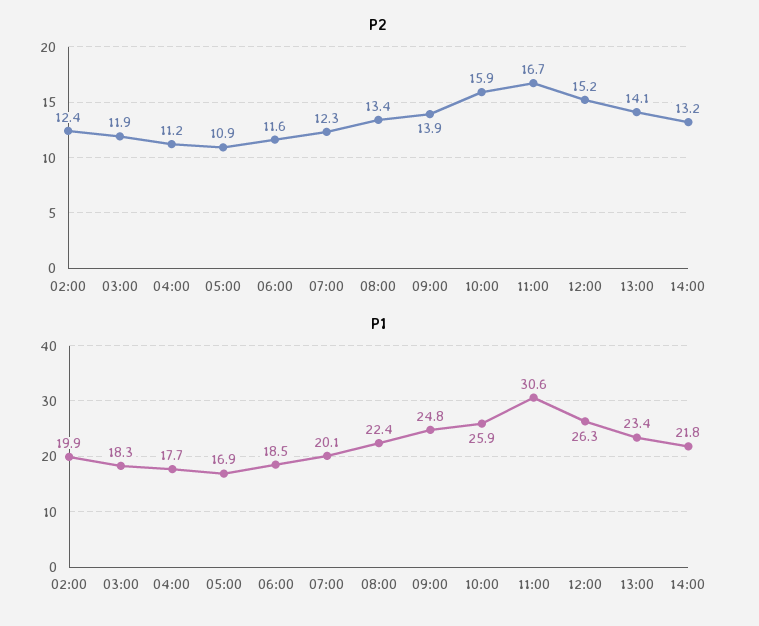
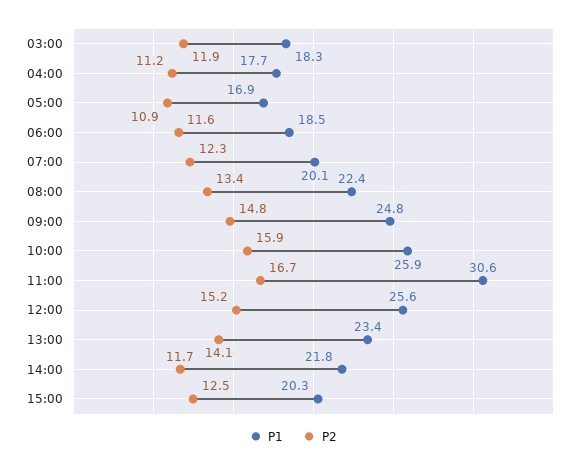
P2, 02:00: 12.4 -> none
P2, 09:00: 13.9 -> 14.8
P2, 14:00: 13.2 -> 11.7
P1, 02:00: 19.9 -> none
P1, 12:00: 26.3 -> 25.6
P1, 15:00: none -> 20.3
P2, 15:00: none -> 12.5

